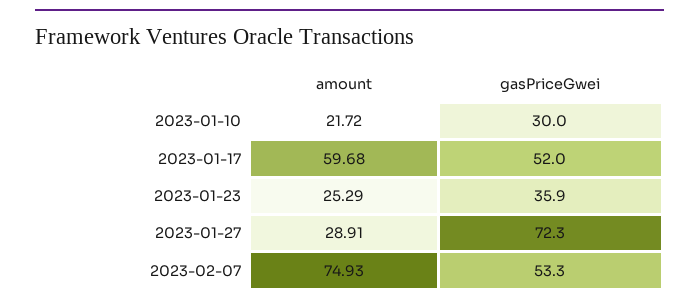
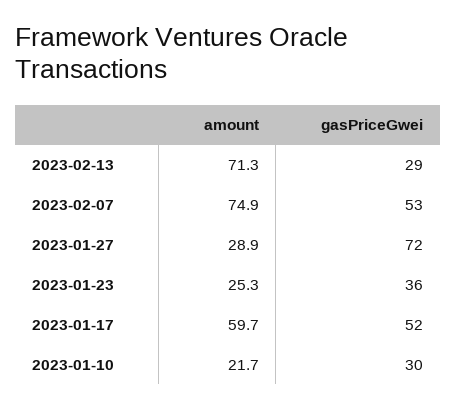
amount, 2023-02-13: none -> 71.3
gasPriceGwei, 2023-02-13: none -> 29

